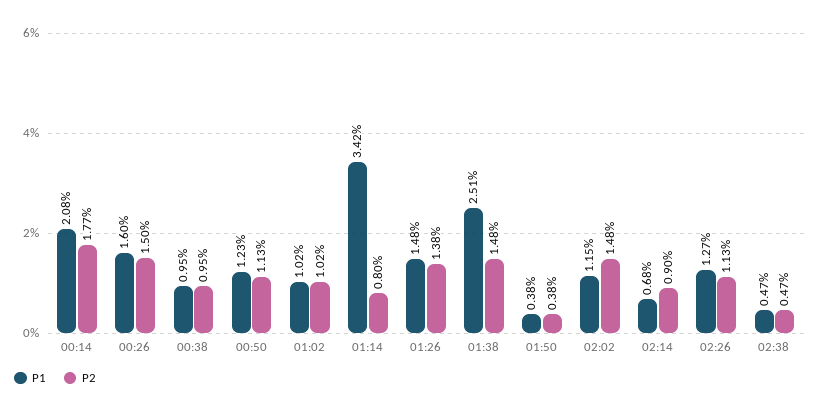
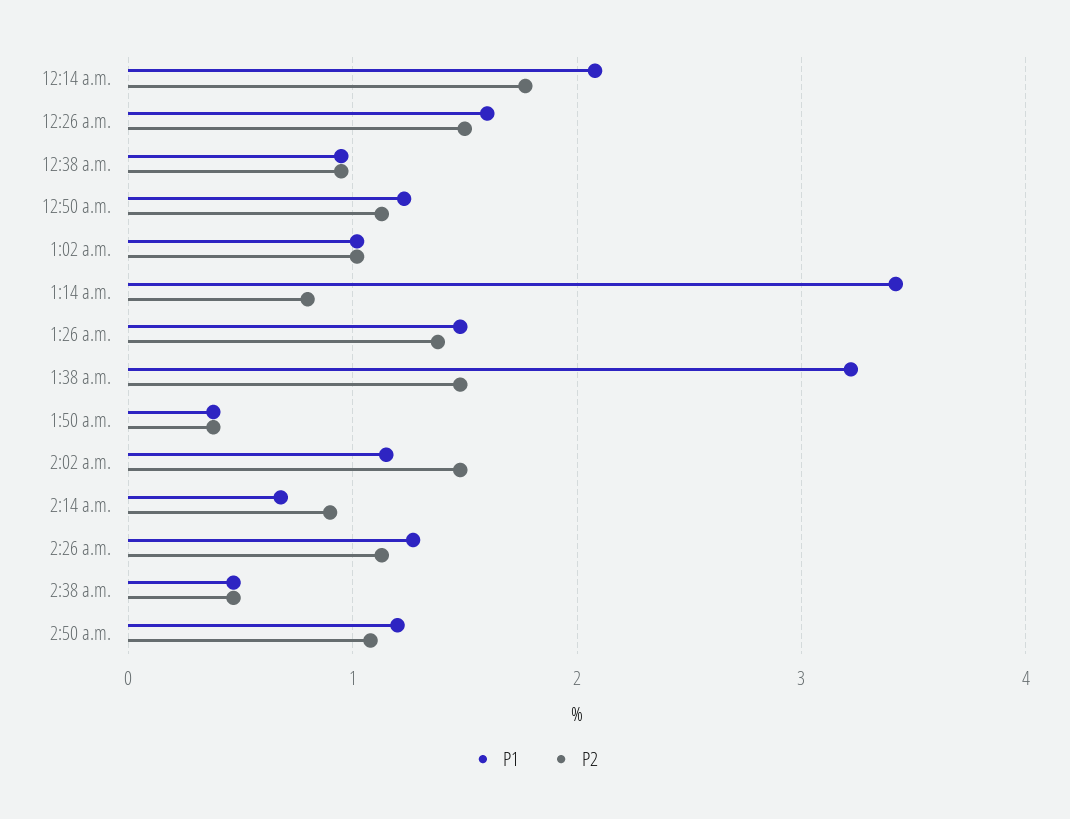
P1, 01:38: 2.51 -> 3.2
P1, 2:50 a.m.: none -> 1.2
P2, 2:50 a.m.: none -> 1.1

